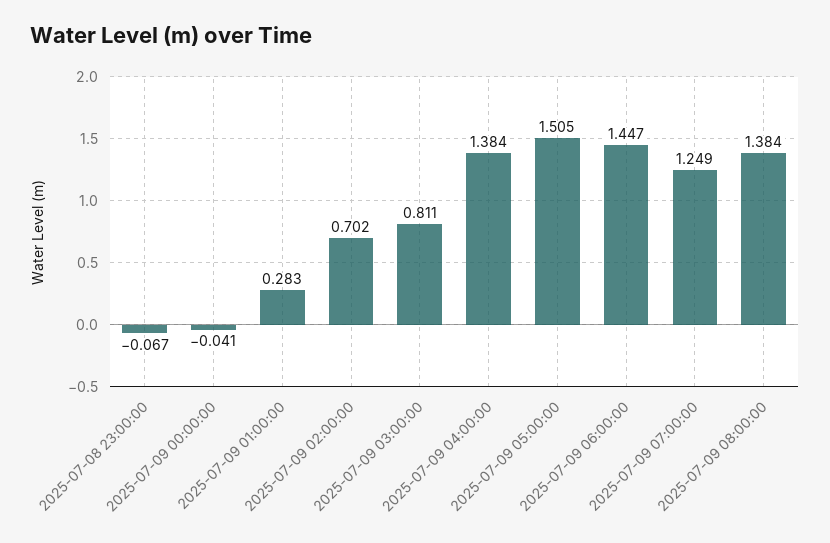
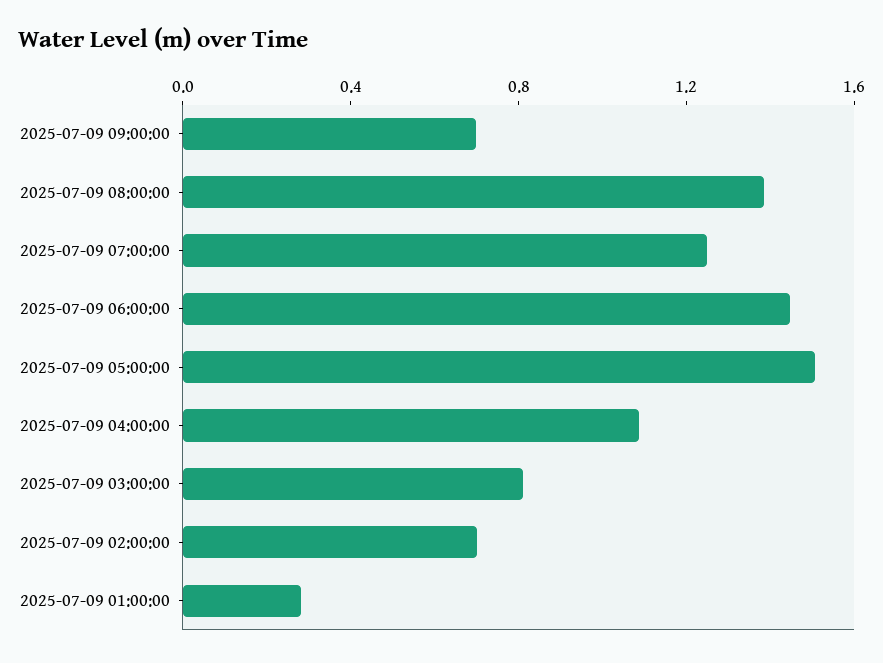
2025-07-08 23:00:00: -0.067 -> none
2025-07-09 00:00:00: -0.041 -> none
2025-07-09 04:00:00: 1.384 -> 1.1
2025-07-09 09:00:00: none -> 0.7

